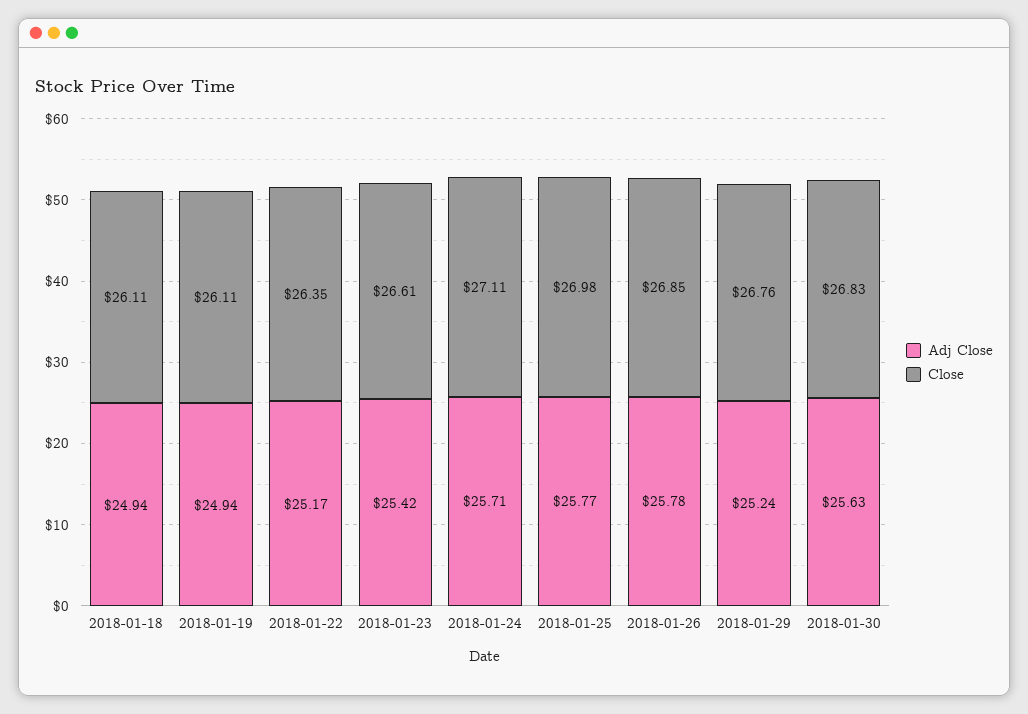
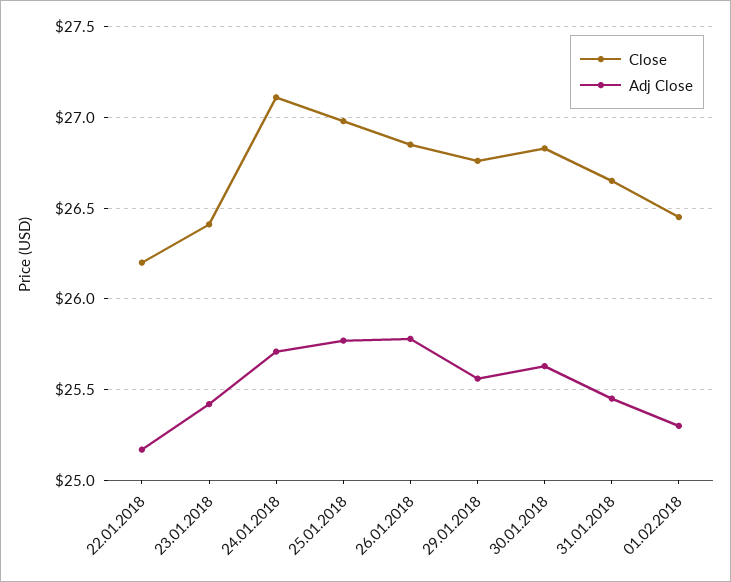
Adj Close, 2018-01-18: 24.94 -> none
Close, 2018-01-18: 26.11 -> none
Adj Close, 2018-01-19: 24.94 -> none
Close, 2018-01-19: 26.11 -> none
Close, 2018-01-22: 26.35 -> 26.2
Close, 2018-01-23: 26.61 -> 26.4
Adj Close, 2018-01-29: 25.24 -> 25.55
Close, 31.01.2018: none -> 26.65
Adj Close, 31.01.2018: none -> 25.45
Close, 01.02.2018: none -> 26.45
Adj Close, 01.02.2018: none -> 25.3

